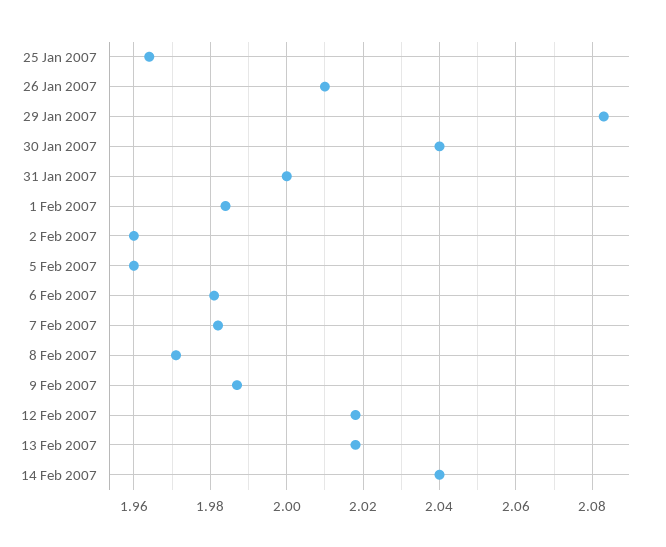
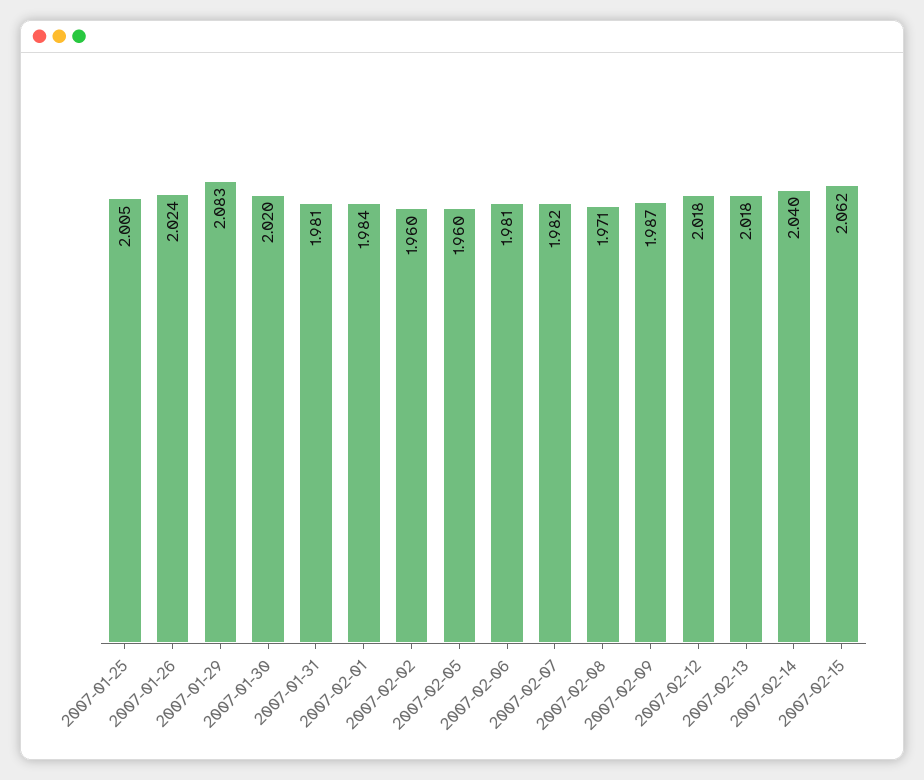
25 Jan 2007: 1.965 -> 2.005
26 Jan 2007: 2.01 -> 2.024
30 Jan 2007: 2.04 -> 2.02
31 Jan 2007: 2 -> 1.981
2007-02-15: none -> 2.062

